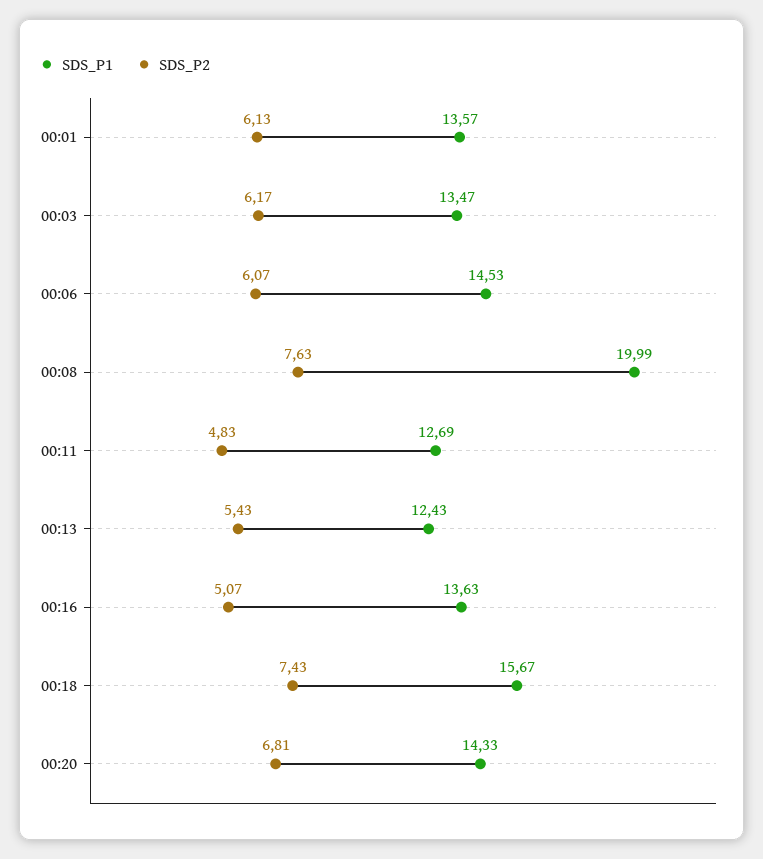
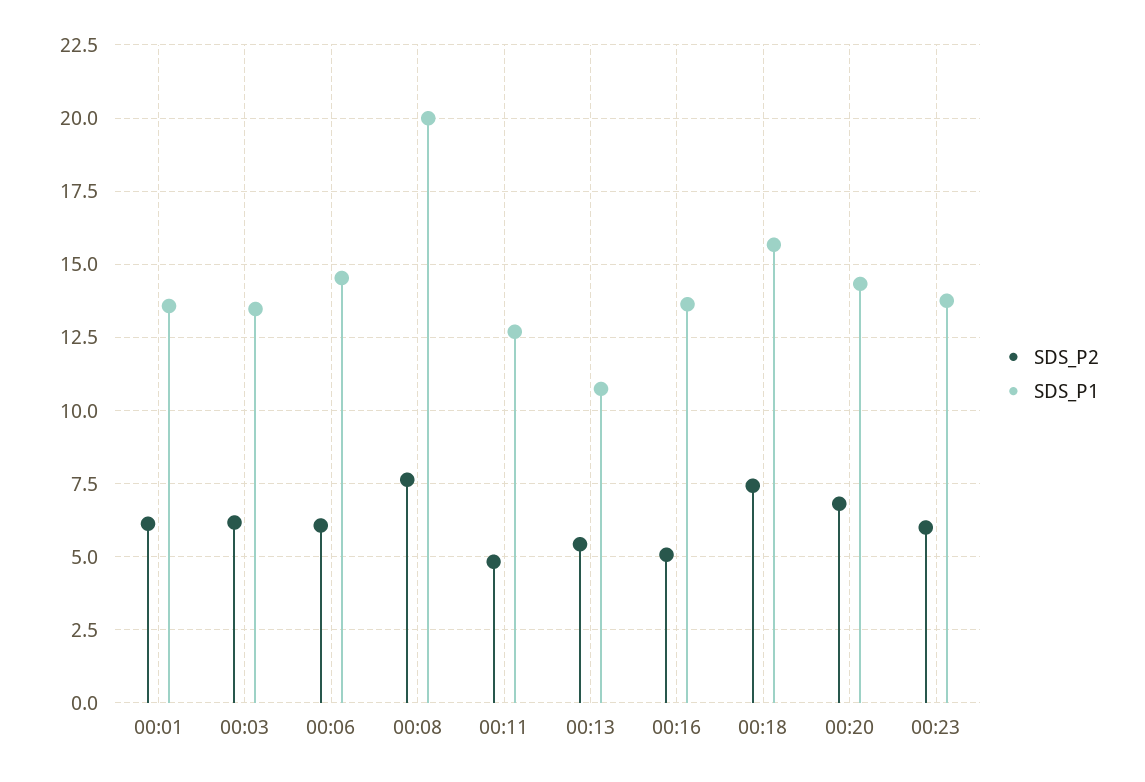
SDS_P1, 00:13: 12.43 -> 10.75
SDS_P2, 00:23: none -> 6
SDS_P1, 00:23: none -> 13.75

